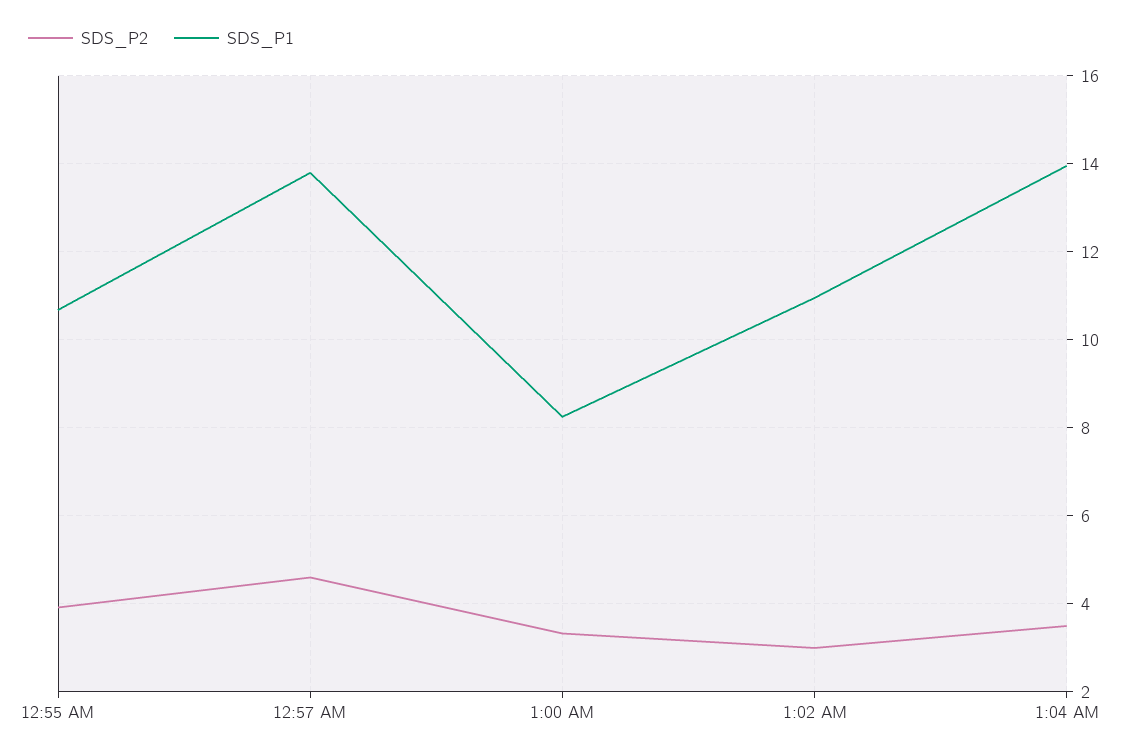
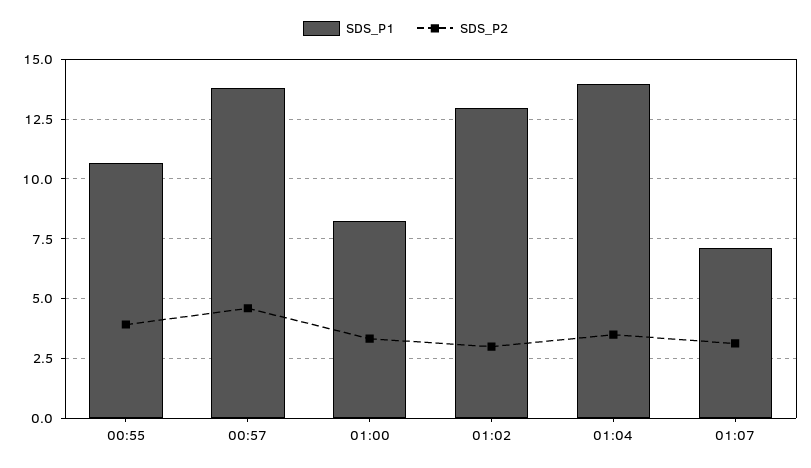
SDS_P1, 1:02 AM: 11 -> 13
SDS_P1, 01:07: none -> 7
SDS_P2, 01:07: none -> 3

